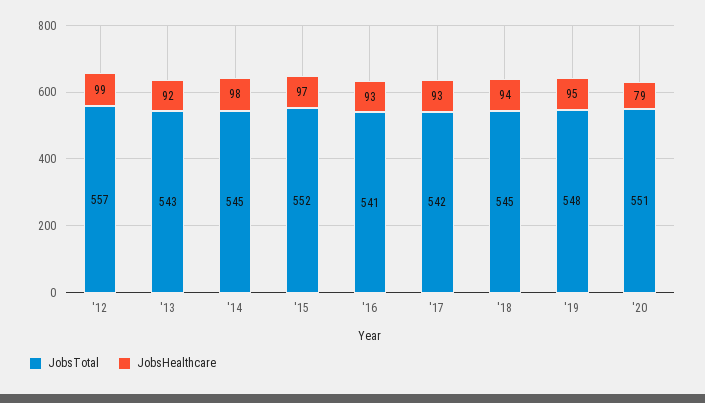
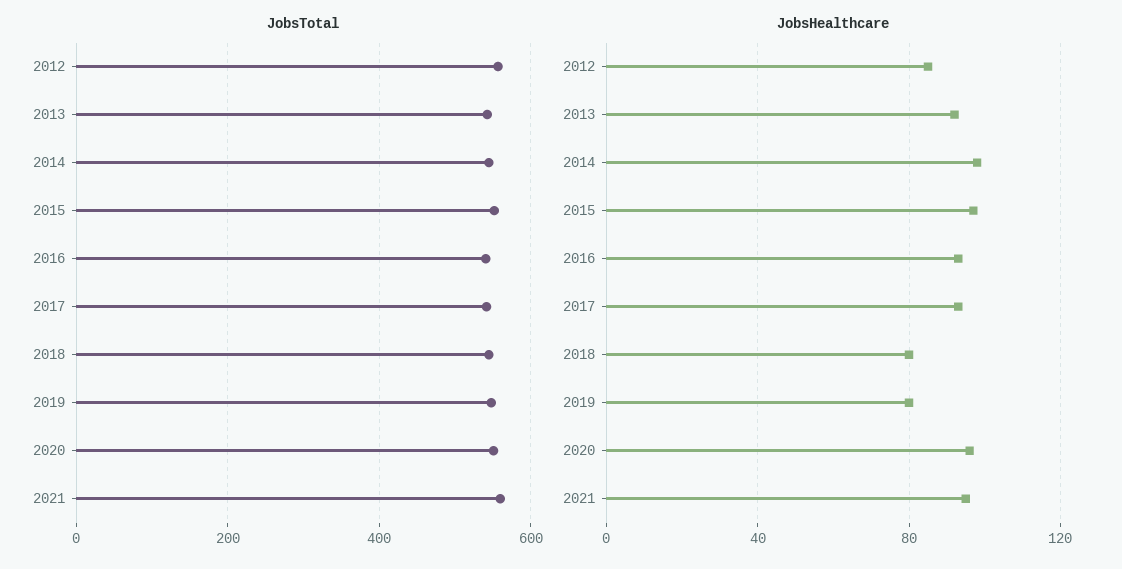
JobsHealthcare, '12: 99 -> 85
JobsHealthcare, '18: 94 -> 80
JobsHealthcare, '19: 95 -> 80
JobsHealthcare, '20: 79 -> 95
JobsTotal, 2021: none -> 560
JobsHealthcare, 2021: none -> 95

